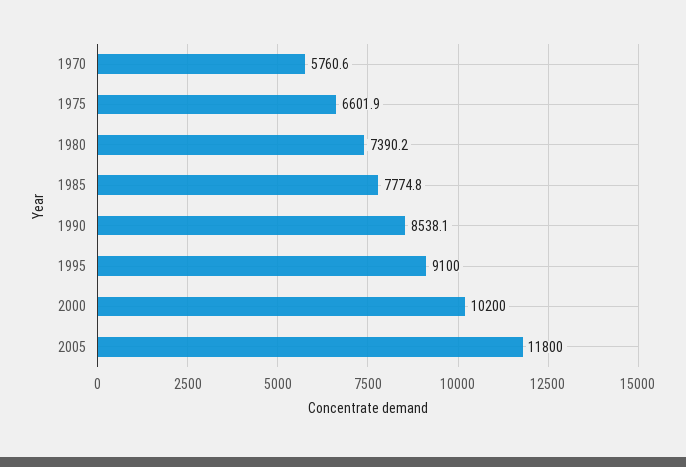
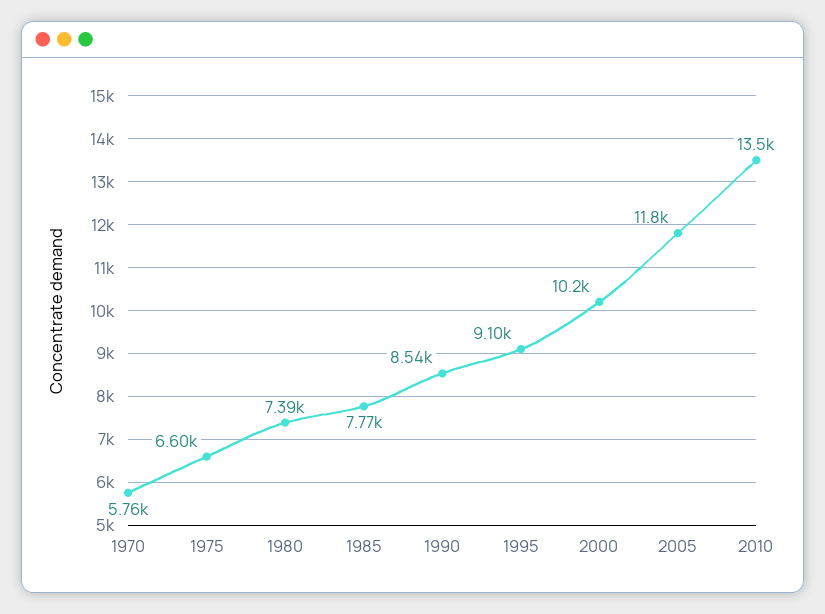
2010: none -> 13500

